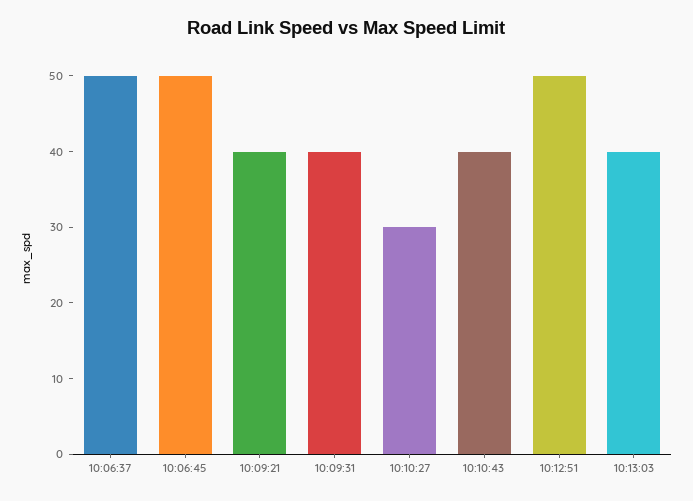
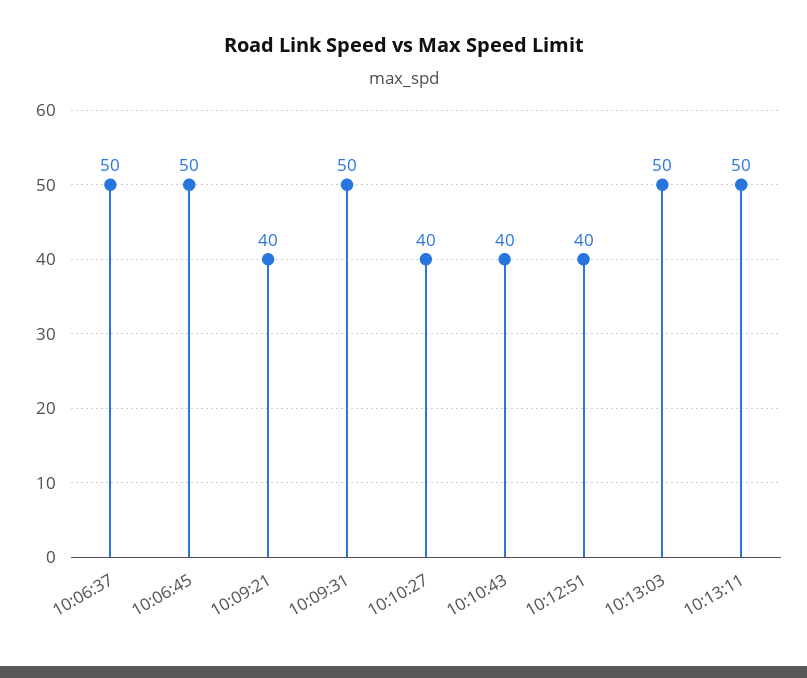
10:09:31: 40 -> 50
10:10:27: 30 -> 40
10:12:51: 50 -> 40
10:13:03: 40 -> 50
10:13:11: none -> 50

